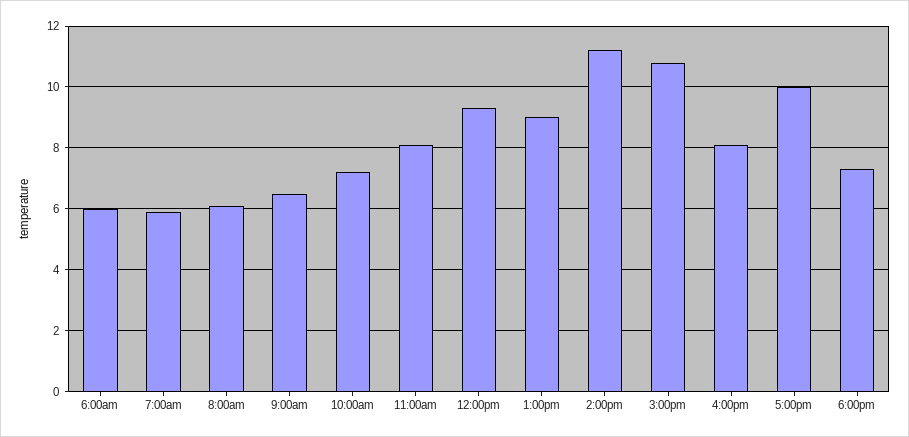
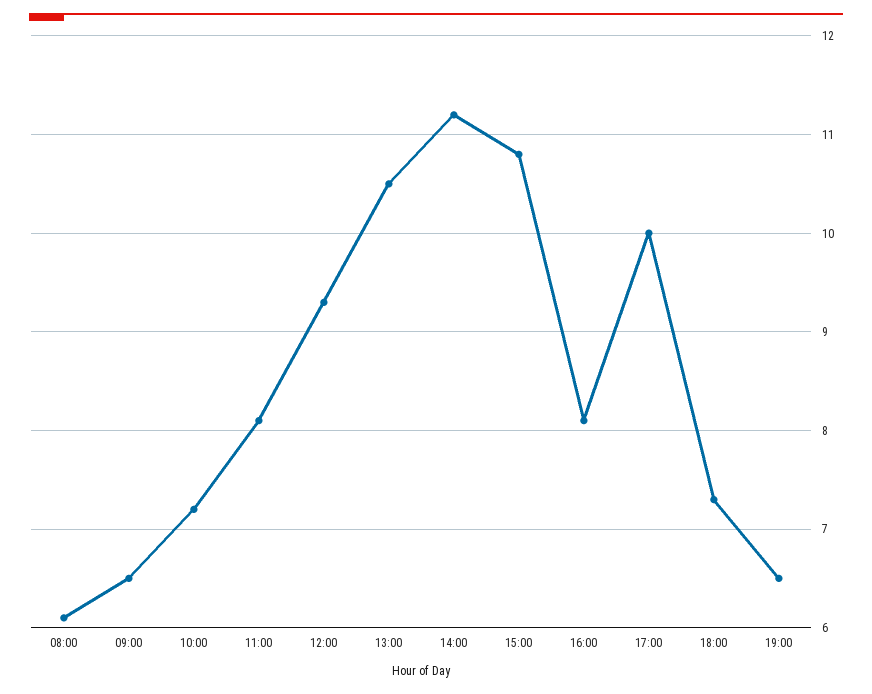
6:00am: 6 -> none
7:00am: 6 -> none
1:00pm: 9 -> 10.5
19:00: none -> 6.5

